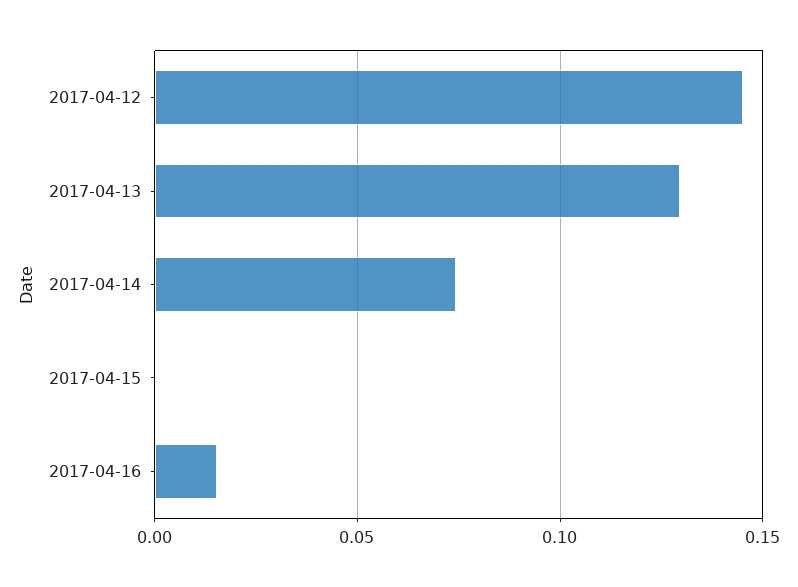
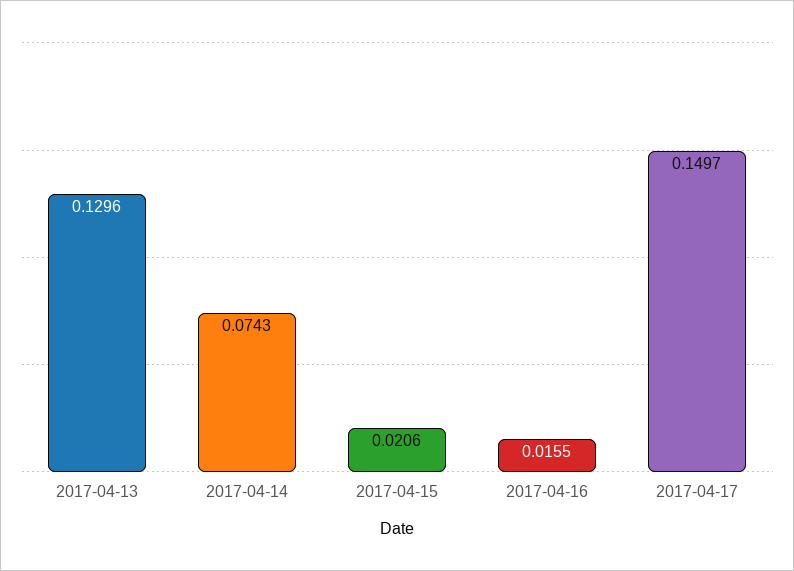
2017-04-12: 0.145 -> none
2017-04-15: 0 -> 0.0206
2017-04-17: none -> 0.1497

